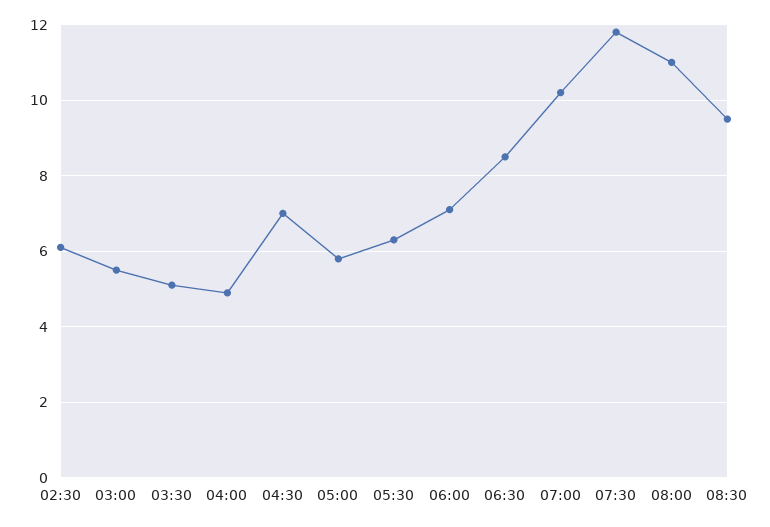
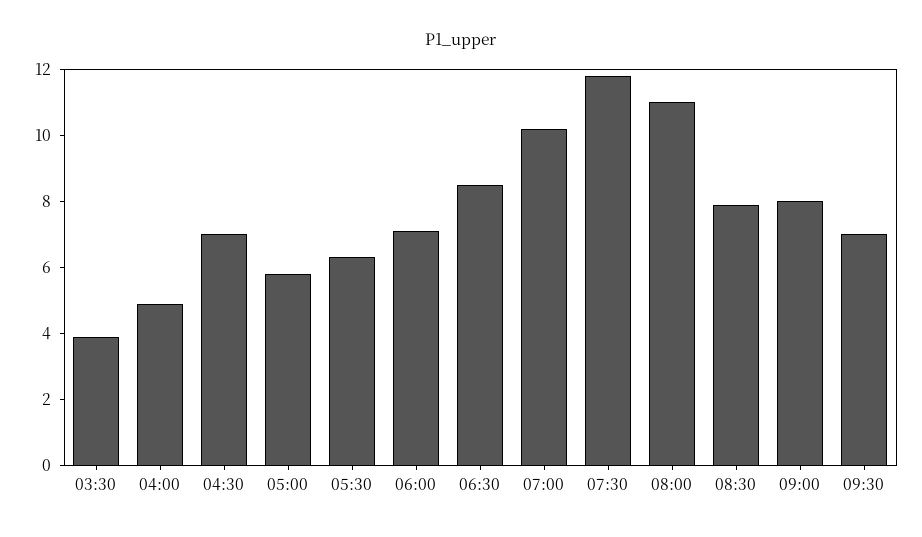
02:30: 6 -> none
03:00: 5.5 -> none
03:30: 5 -> 4
08:30: 9.5 -> 8
09:00: none -> 8
09:30: none -> 7

